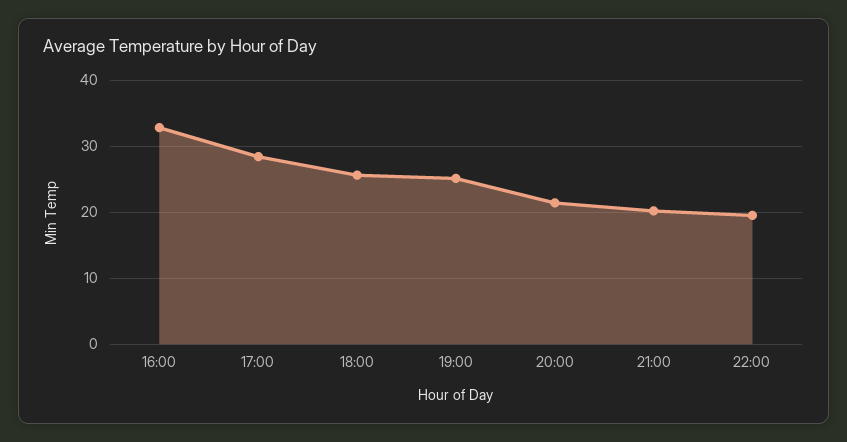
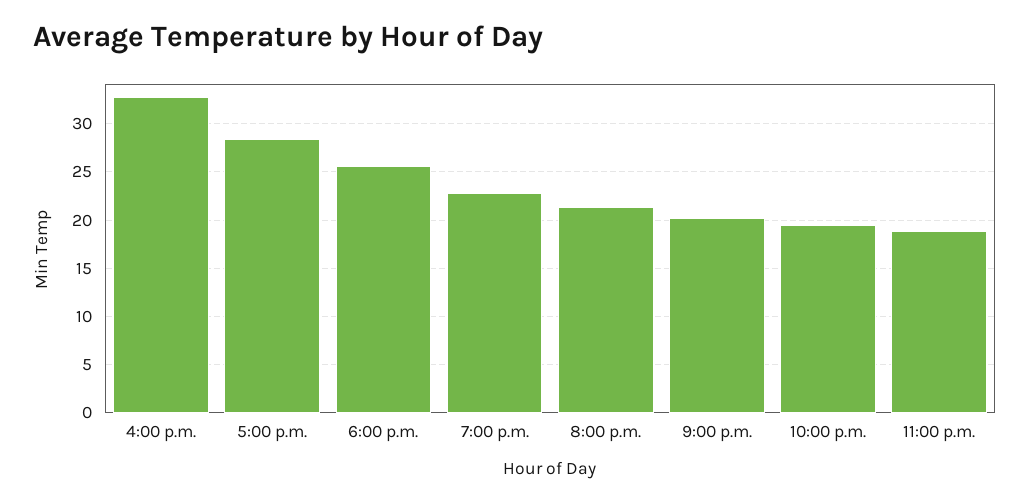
19:00: 25 -> 23
11:00 p.m.: none -> 19

